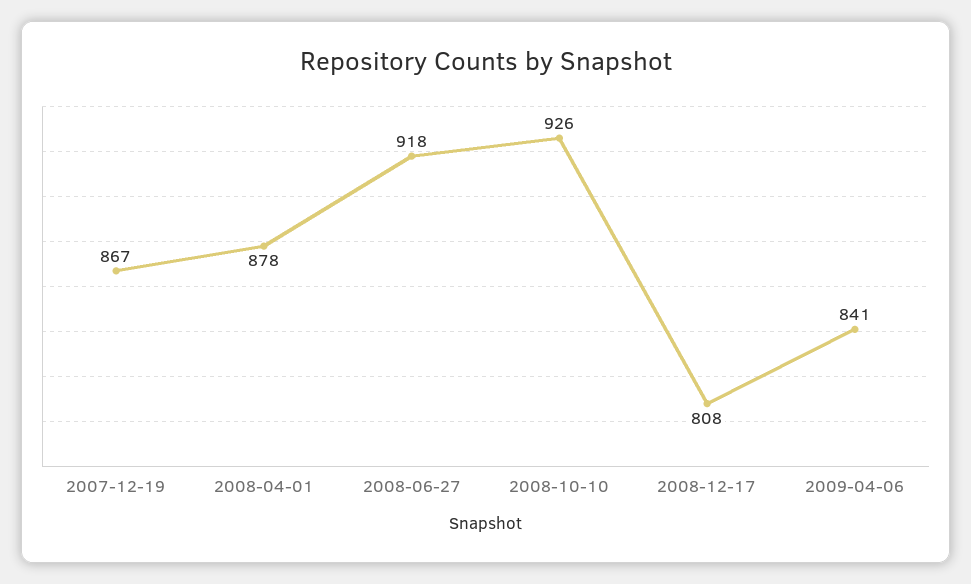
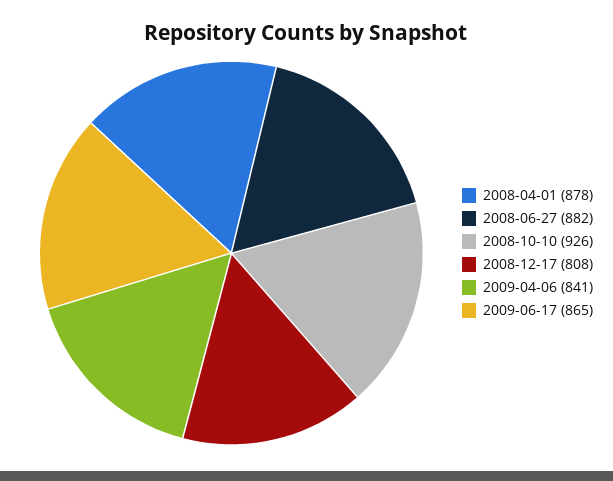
2007-12-19: 867 -> none
2008-06-27: 918 -> 882
2009-06-17: none -> 865

